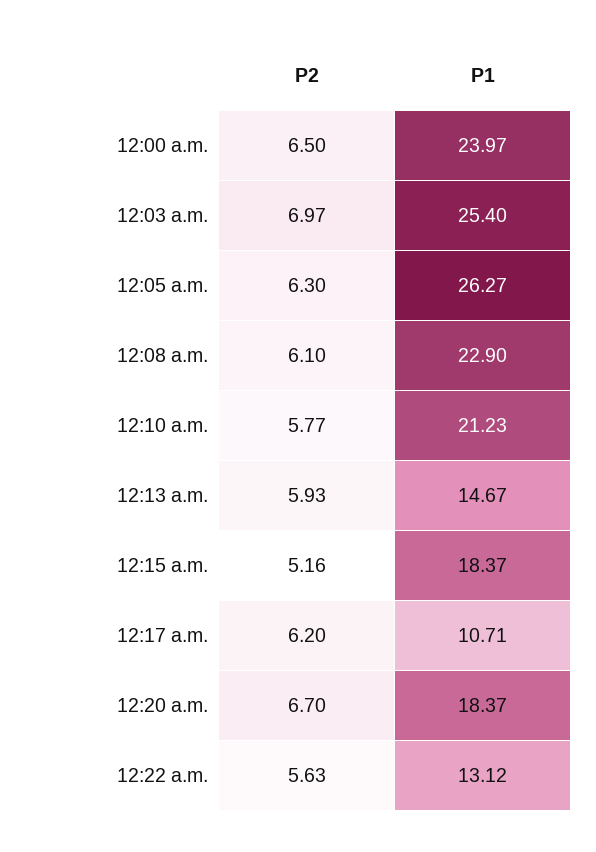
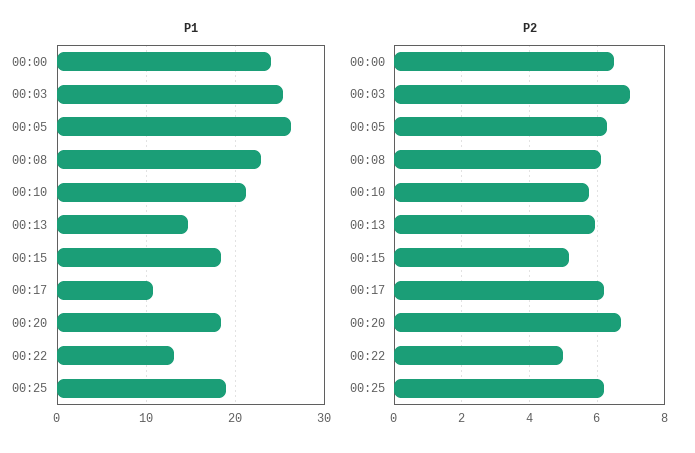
P2, 12:22 a.m.: 5.63 -> 5
P1, 00:25: none -> 19
P2, 00:25: none -> 6.2

